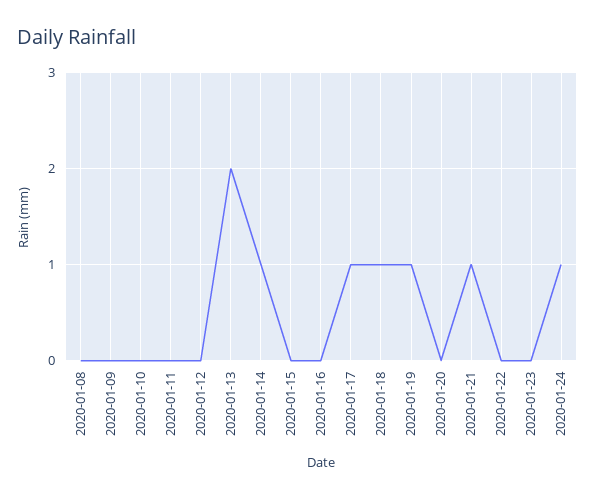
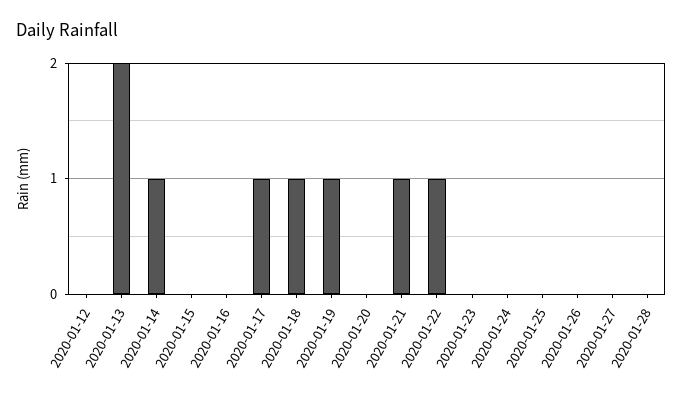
2020-01-08: 0 -> none
2020-01-09: 0 -> none
2020-01-10: 0 -> none
2020-01-11: 0 -> none
2020-01-22: 0 -> 1
2020-01-24: 1 -> 0
2020-01-25: none -> 0
2020-01-26: none -> 0
2020-01-27: none -> 0
2020-01-28: none -> 0

